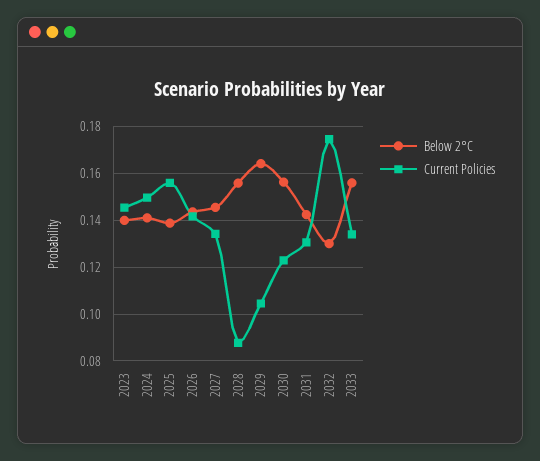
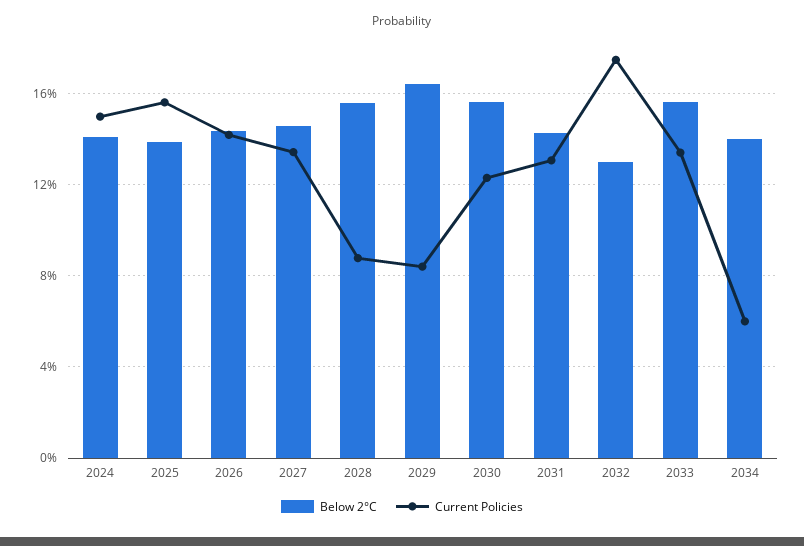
Below 2°C, 2023: 0.14 -> none
Current Policies, 2023: 0.145 -> none
Current Policies, 2029: 0.105 -> 0.085
Below 2°C, 2034: none -> 0.14
Current Policies, 2034: none -> 0.06

